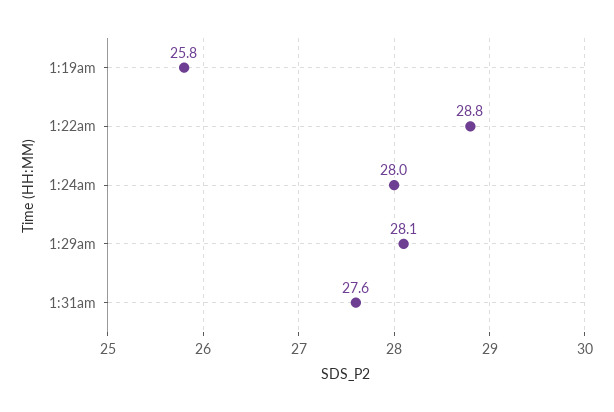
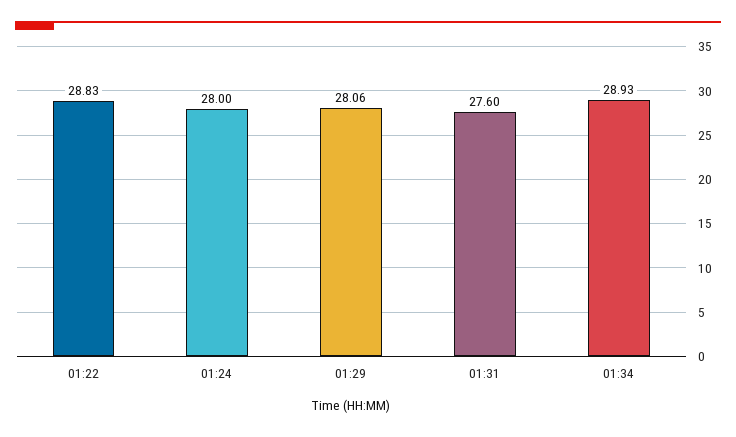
1:19am: 25.8 -> none
01:34: none -> 28.93

